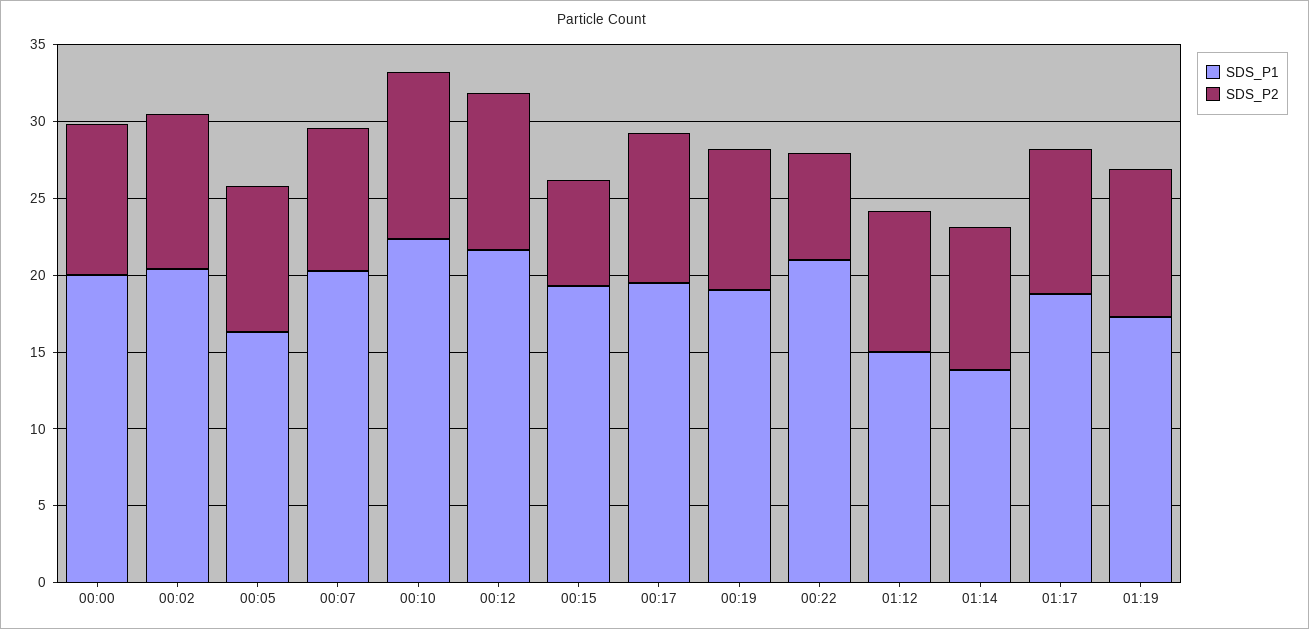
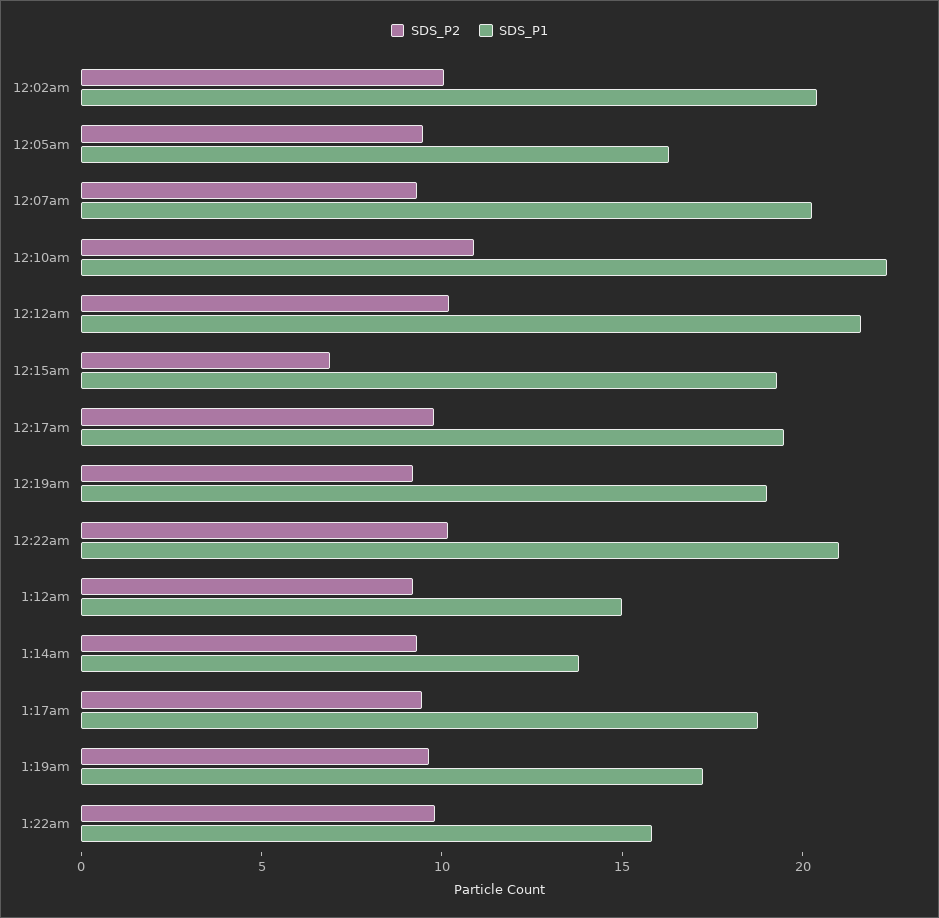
SDS_P1, 00:00: 20 -> none
SDS_P2, 00:00: 10 -> none
SDS_P2, 00:22: 7 -> 10
SDS_P2, 1:22am: none -> 10
SDS_P1, 1:22am: none -> 16

